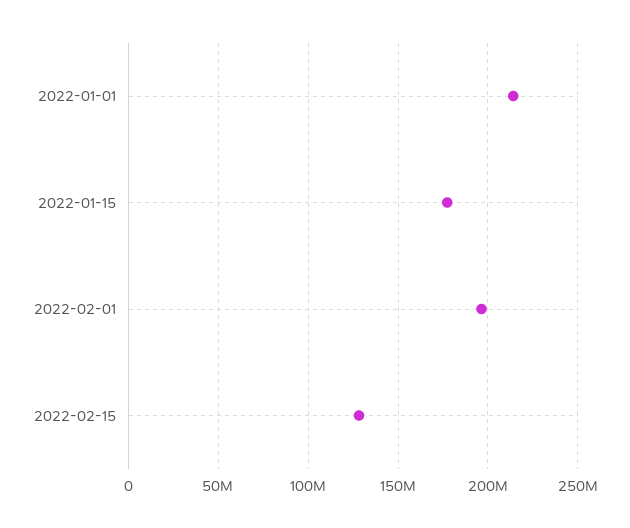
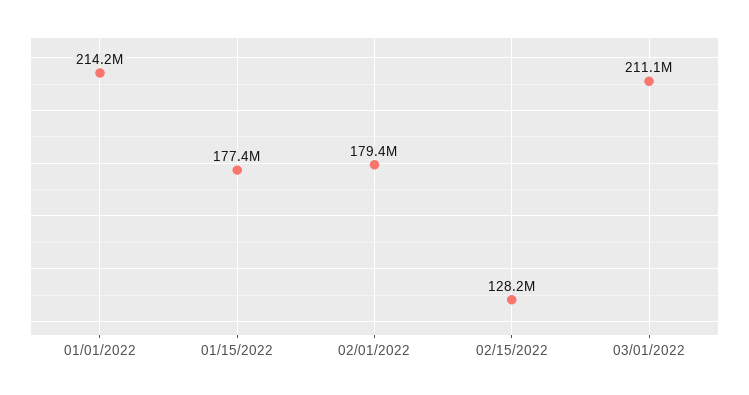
2022-02-01: 195000000 -> 179400000
03/01/2022: none -> 211100000

